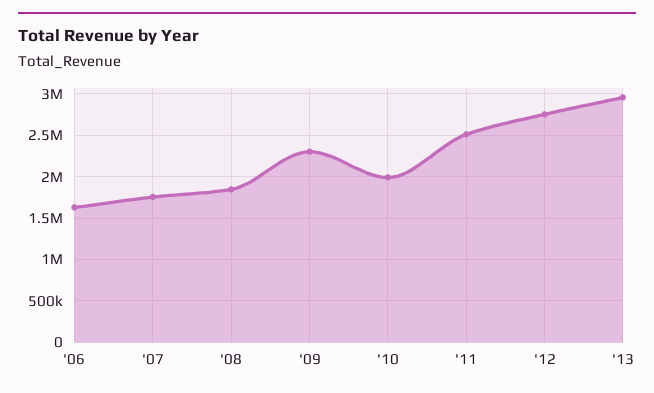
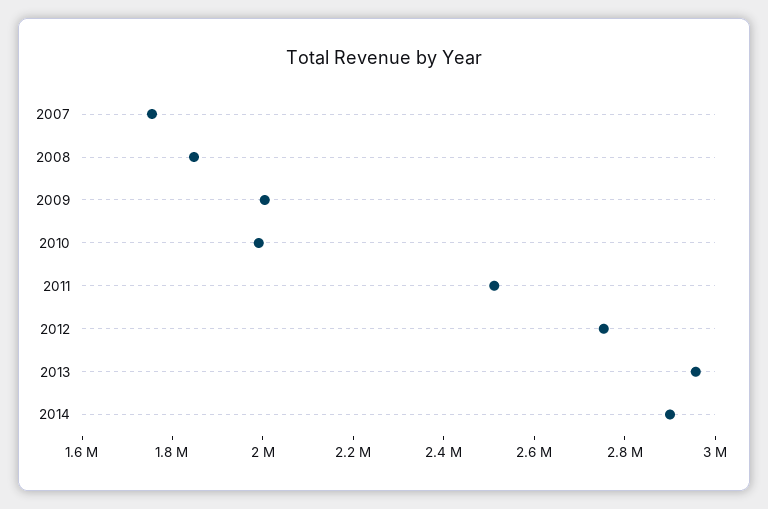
'06: 1600000 -> none
'09: 2300000 -> 2000000
2014: none -> 2900000

